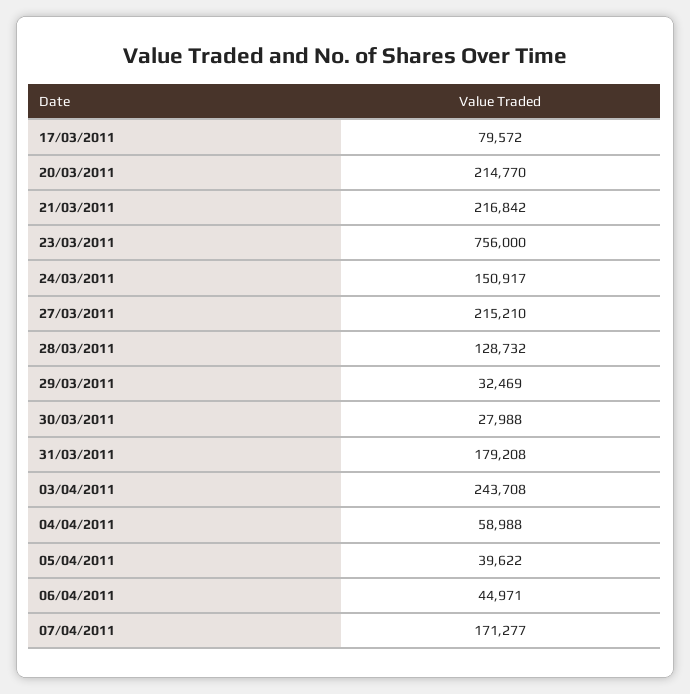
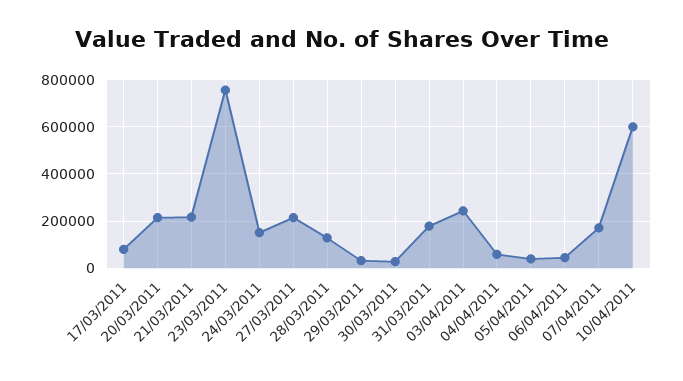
10/04/2011: none -> 600000

